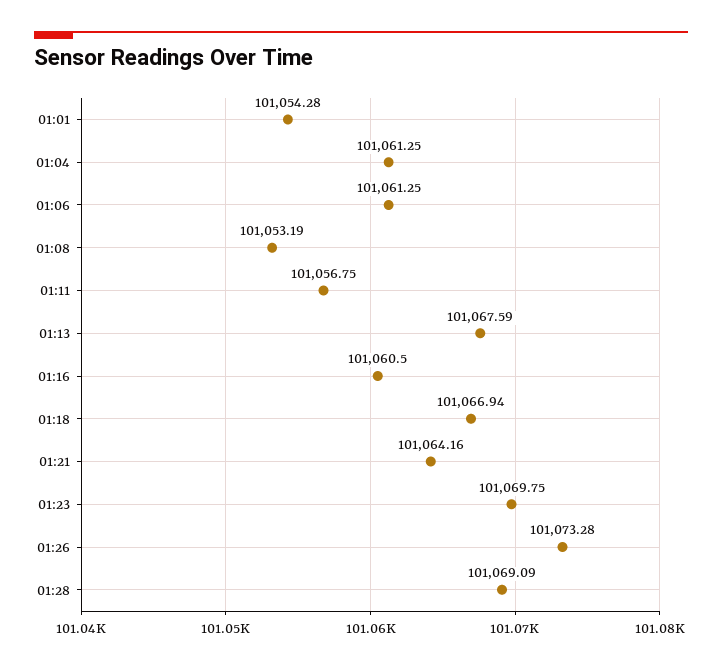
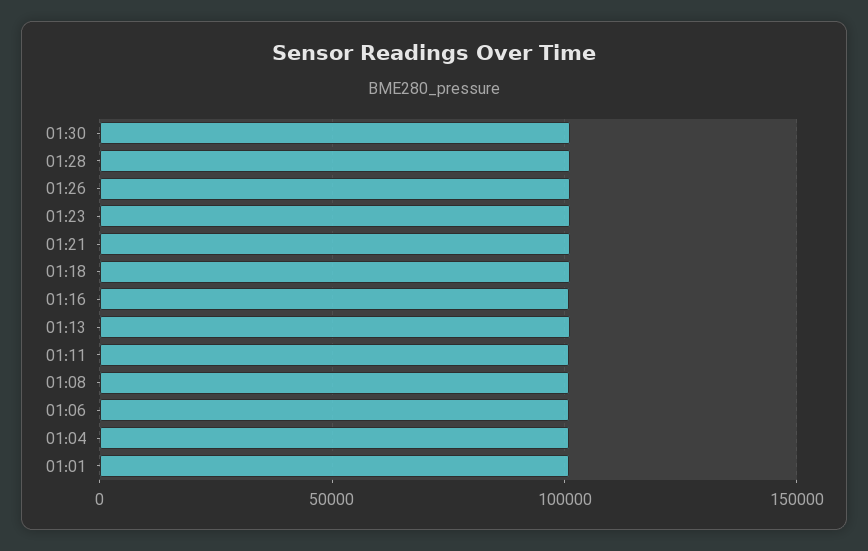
01:30: none -> 100000

